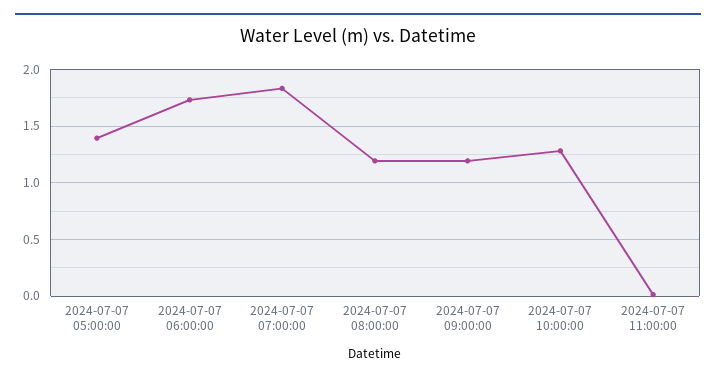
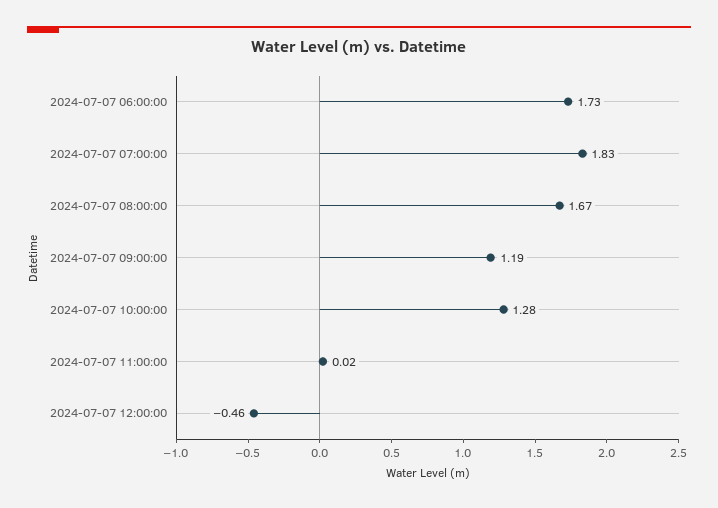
2024-07-07 05:00:00: 1.4 -> none
2024-07-07 08:00:00: 1.2 -> 1.67
2024-07-07 12:00:00: none -> -0.46

